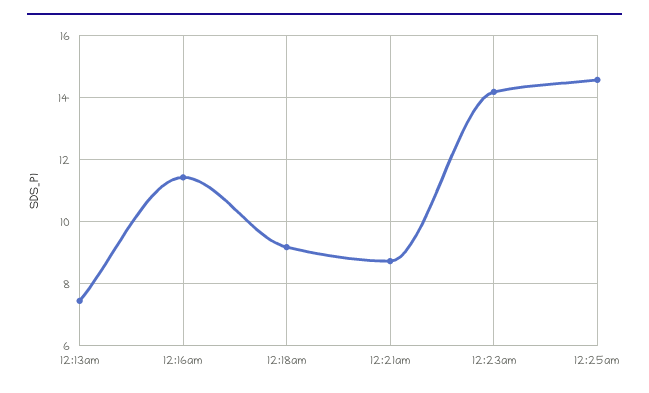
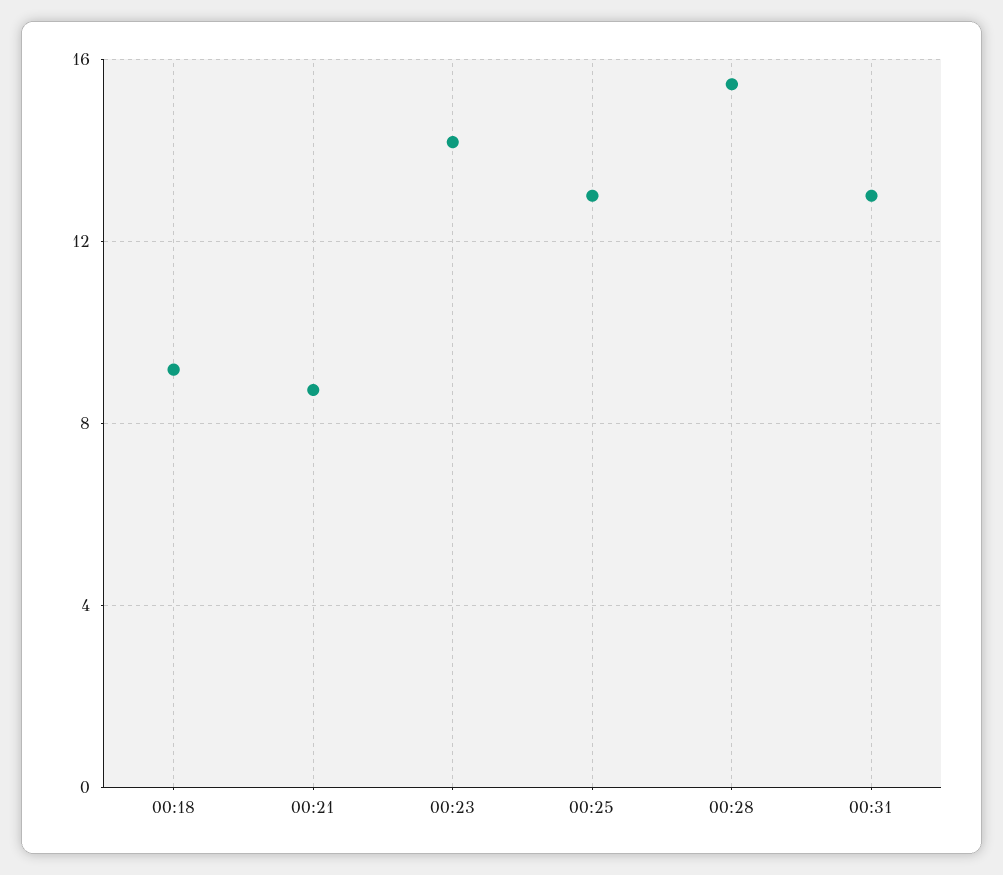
12:13am: 7.4 -> none
12:16am: 11.4 -> none
12:25am: 14.6 -> 13
00:28: none -> 15.5
00:31: none -> 13

